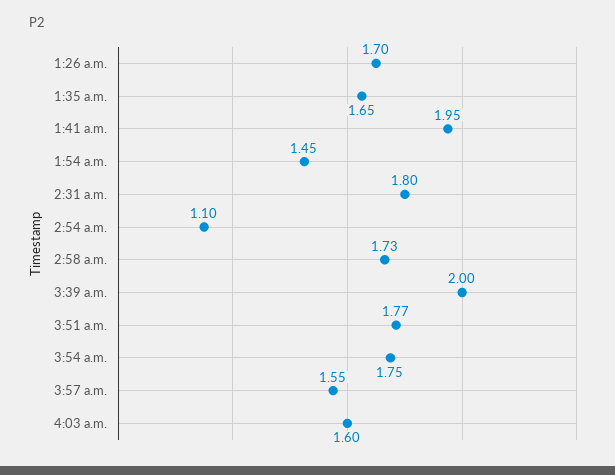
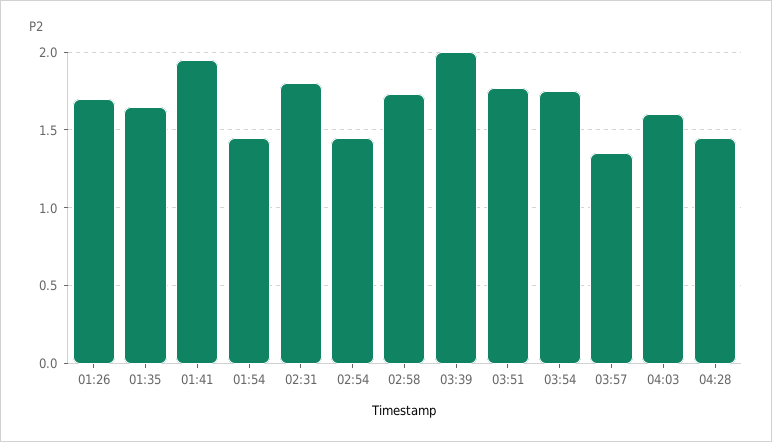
2:54 a.m.: 1.1 -> 1.45
3:57 a.m.: 1.55 -> 1.35
04:28: none -> 1.45

